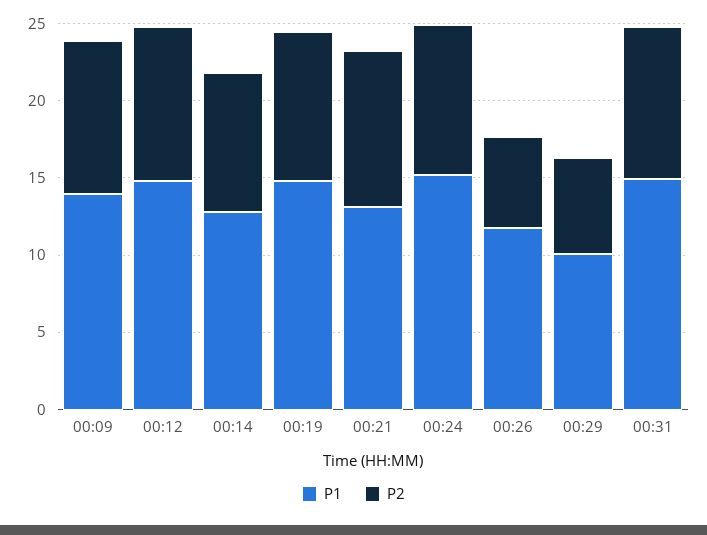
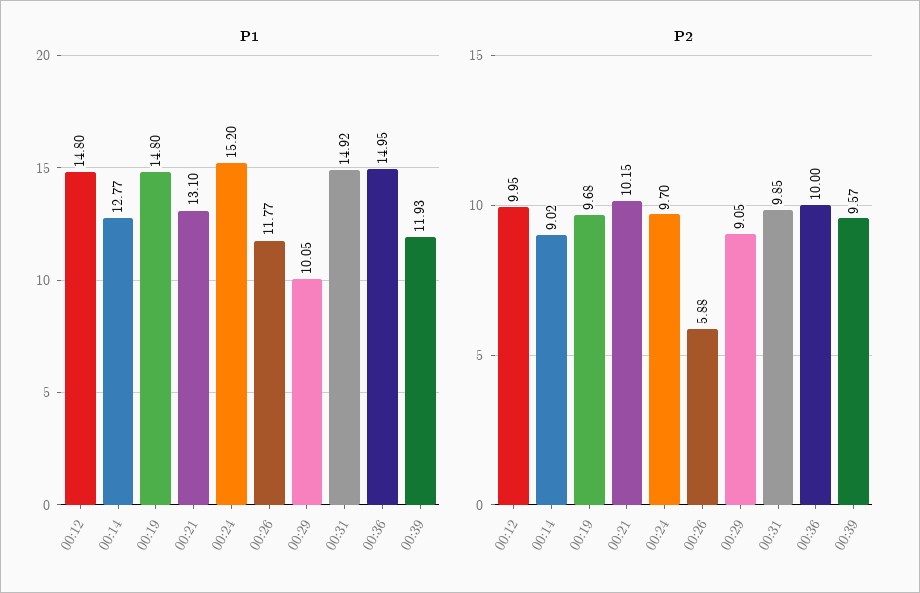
P1, 00:09: 14 -> none
P2, 00:09: 10 -> none
P2, 00:29: 6 -> 9.05
P1, 00:36: none -> 14.95
P1, 00:39: none -> 11.93
P2, 00:36: none -> 10
P2, 00:39: none -> 9.57

